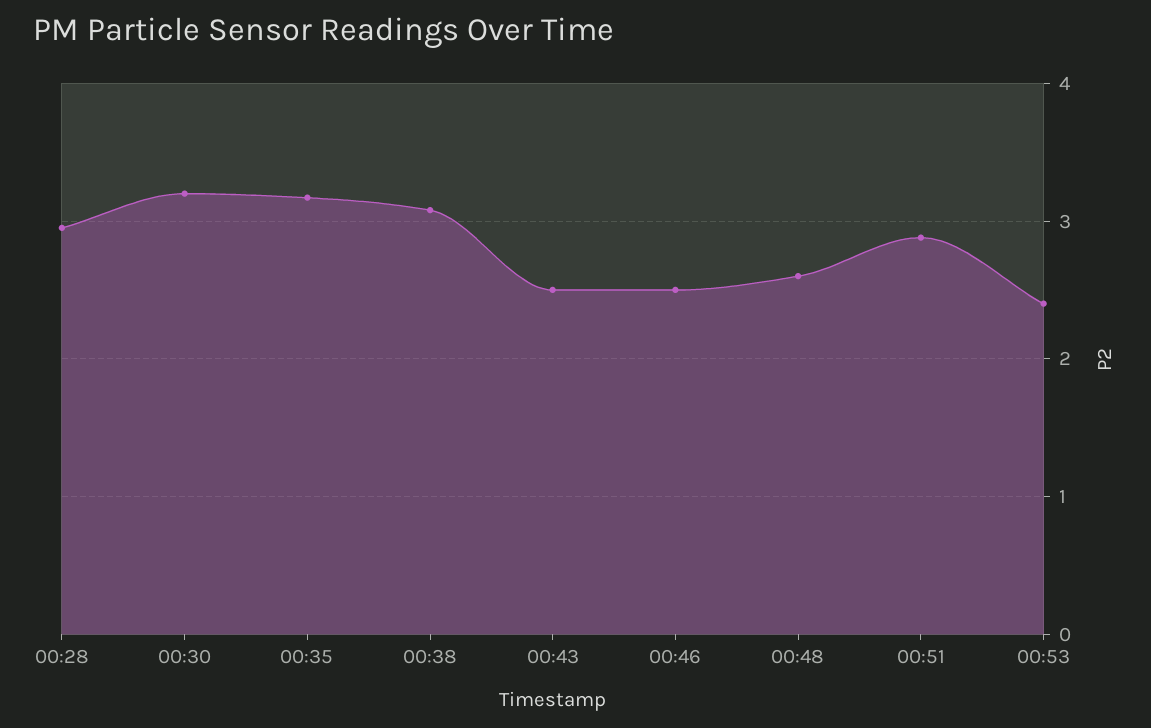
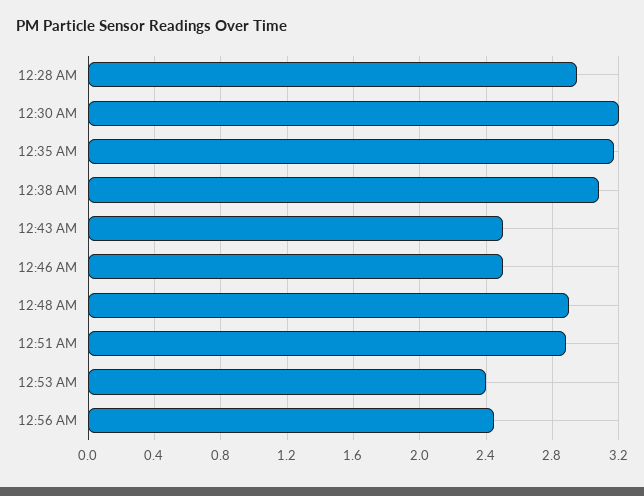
00:48: 2.6 -> 2.9
12:56 AM: none -> 2.45

